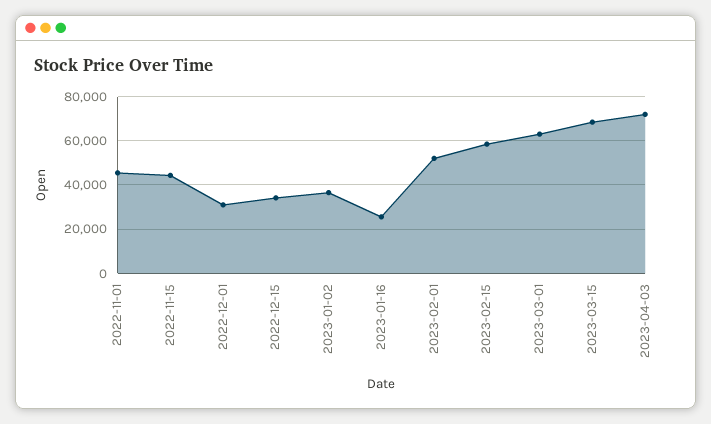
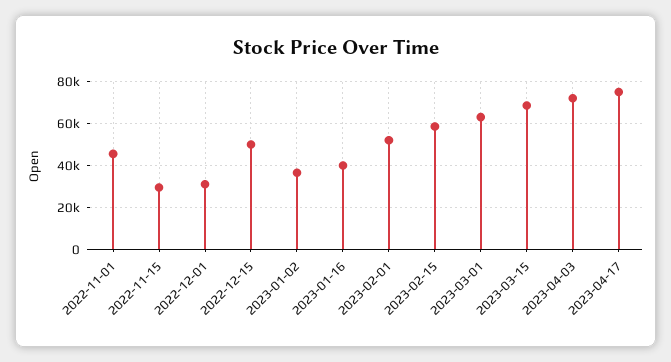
2022-11-15: 45000 -> 30000
2022-12-15: 35000 -> 50000
2023-01-16: 25000 -> 40000
2023-04-17: none -> 75000

